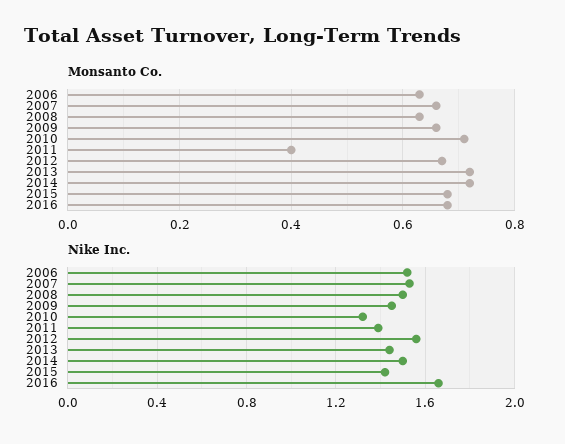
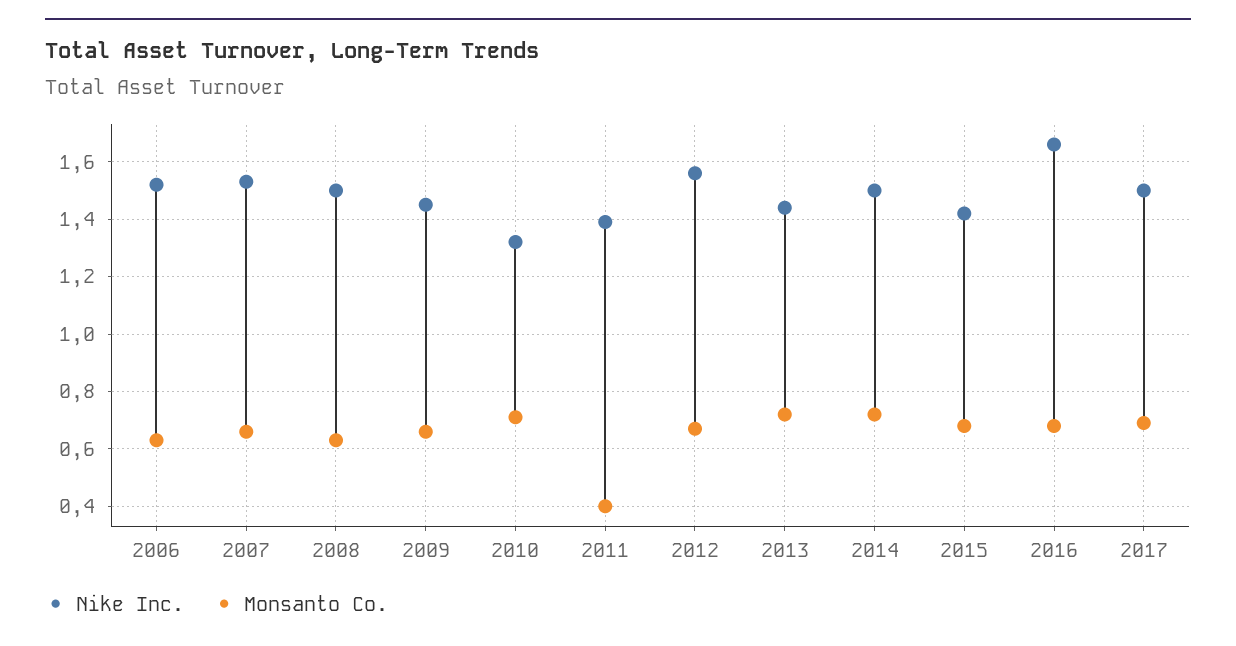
Nike Inc., 2017: none -> 1.5
Monsanto Co., 2017: none -> 0.7

